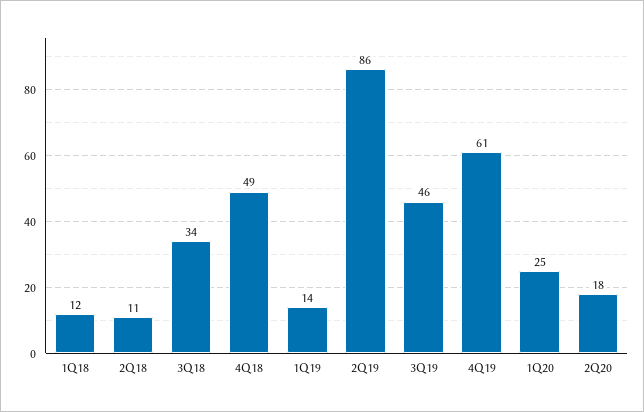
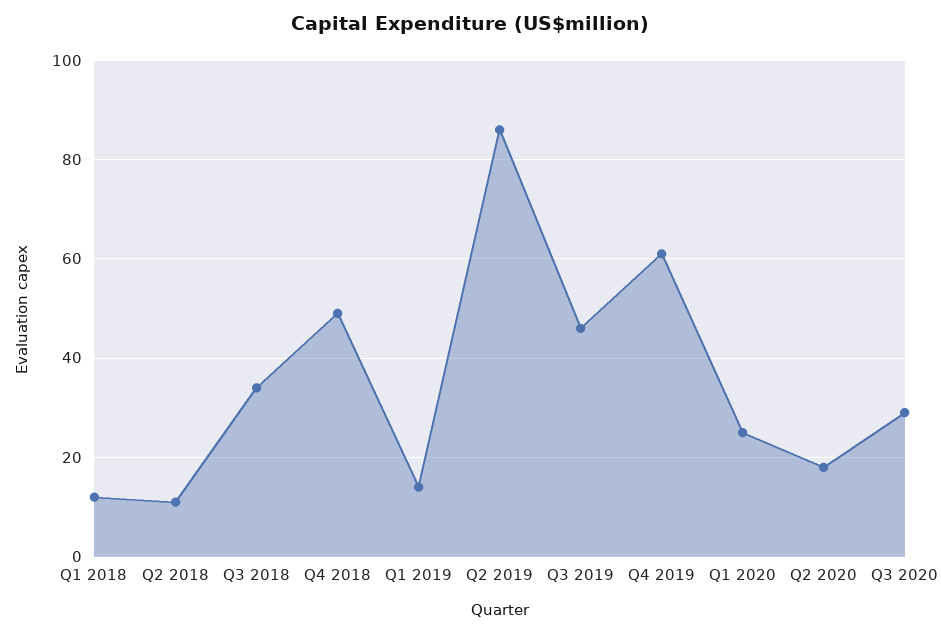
Q3 2020: none -> 30

